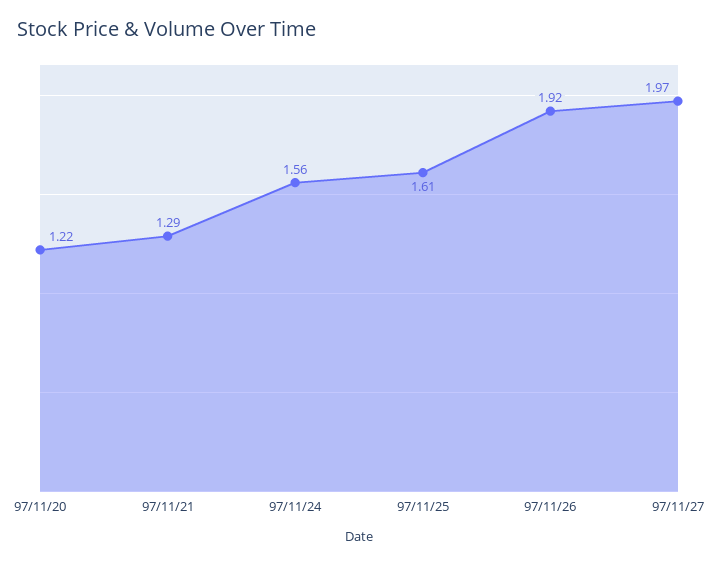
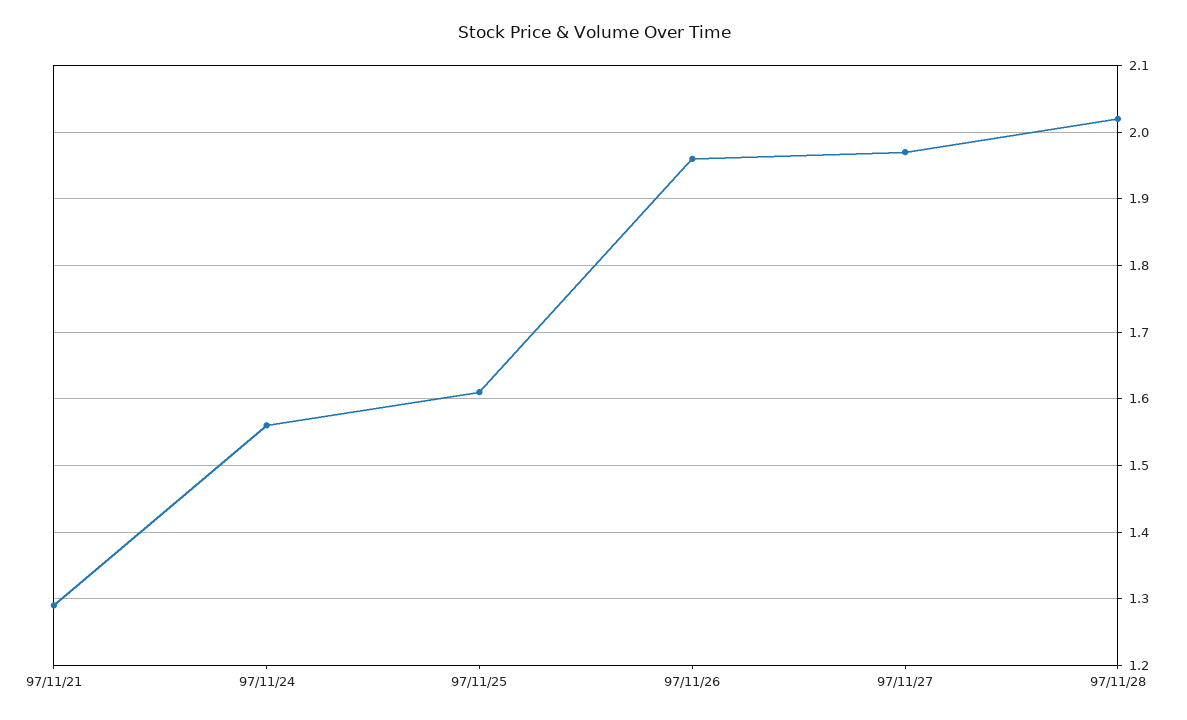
97/11/20: 1.22 -> none
97/11/26: 1.92 -> 1.96
97/11/28: none -> 2.02

